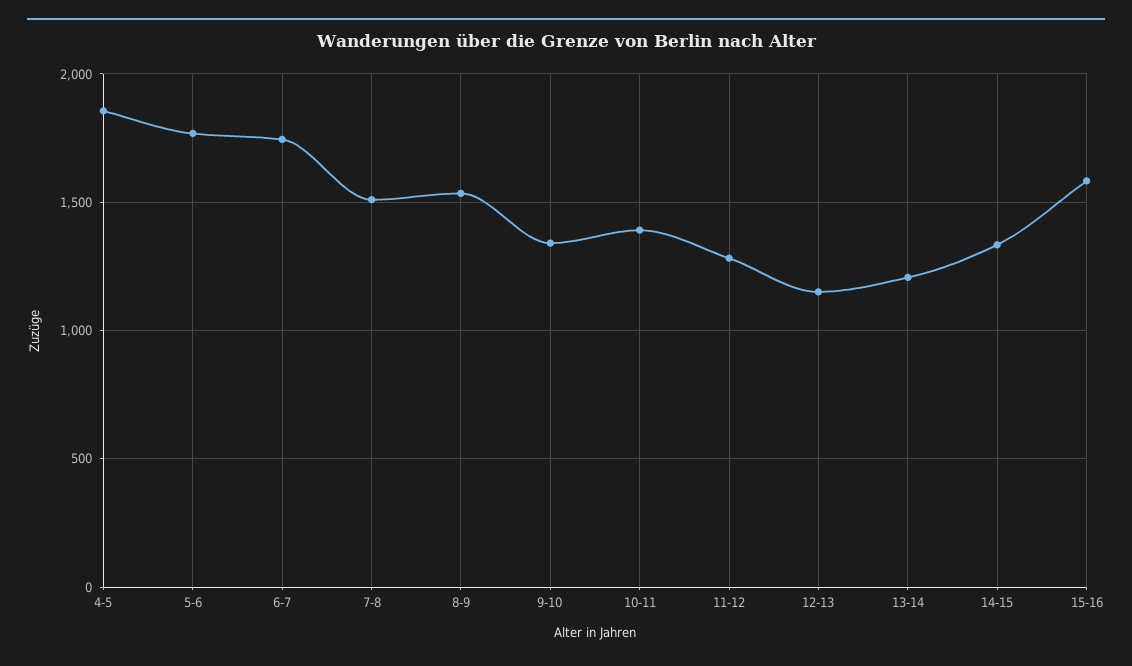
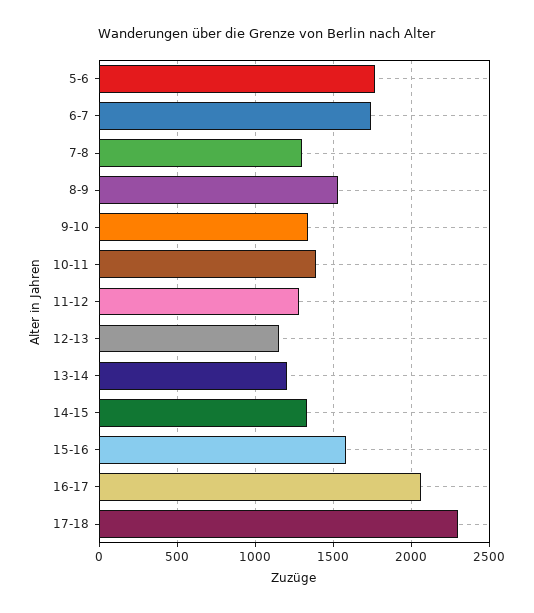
4-5: 1850 -> none
7-8: 1500 -> 1300
16-17: none -> 2050
17-18: none -> 2300

